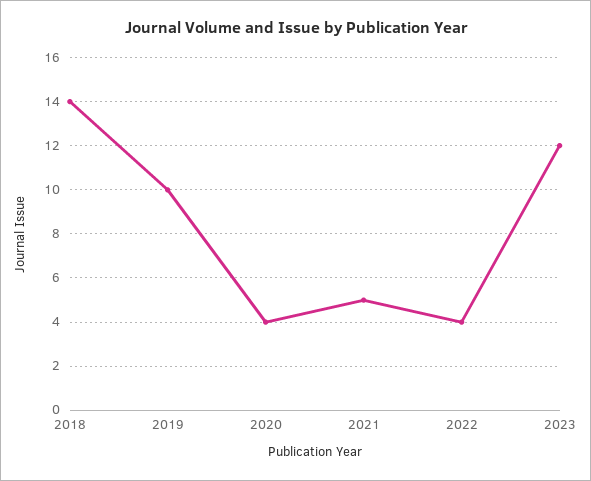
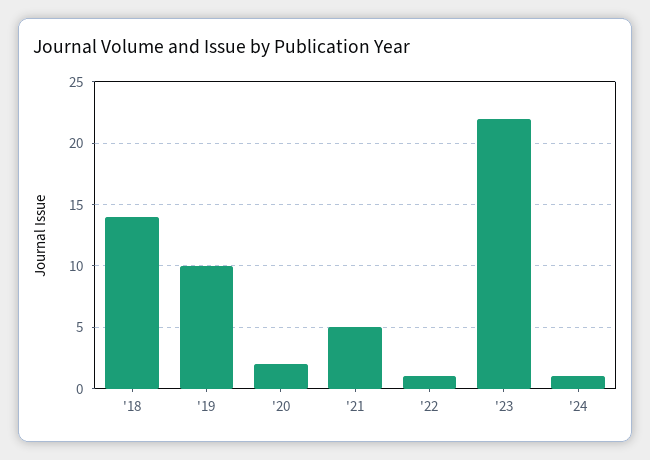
2020: 4 -> 2
2022: 4 -> 1
2023: 12 -> 22
'24: none -> 1

